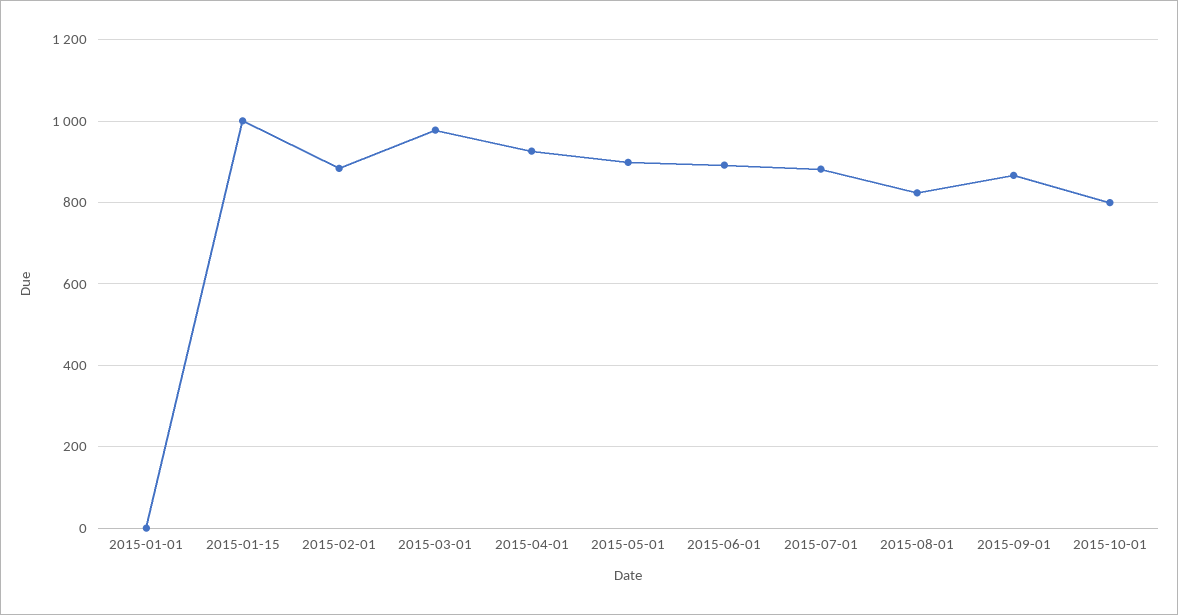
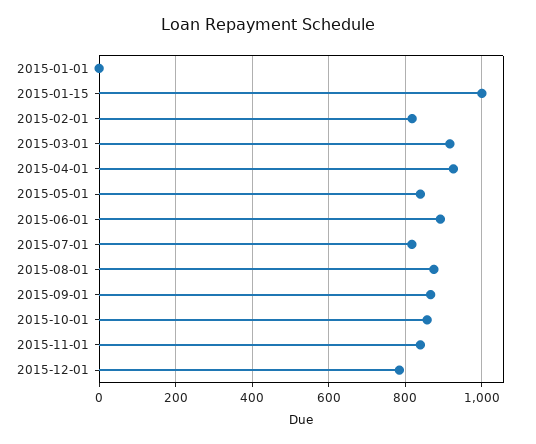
2015-02-01: 880 -> 820
2015-03-01: 980 -> 920
2015-05-01: 900 -> 840
2015-07-01: 880 -> 820
2015-08-01: 820 -> 880
2015-10-01: 800 -> 860
2015-11-01: none -> 840
2015-12-01: none -> 780

